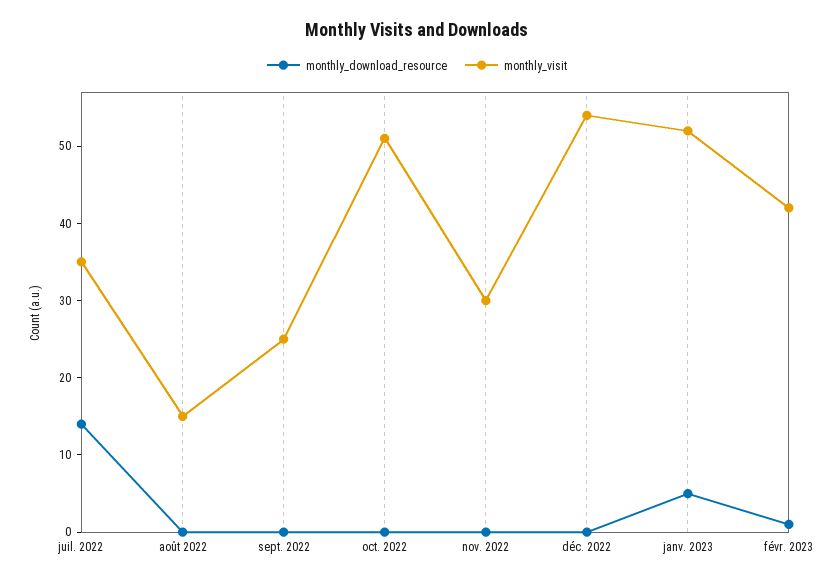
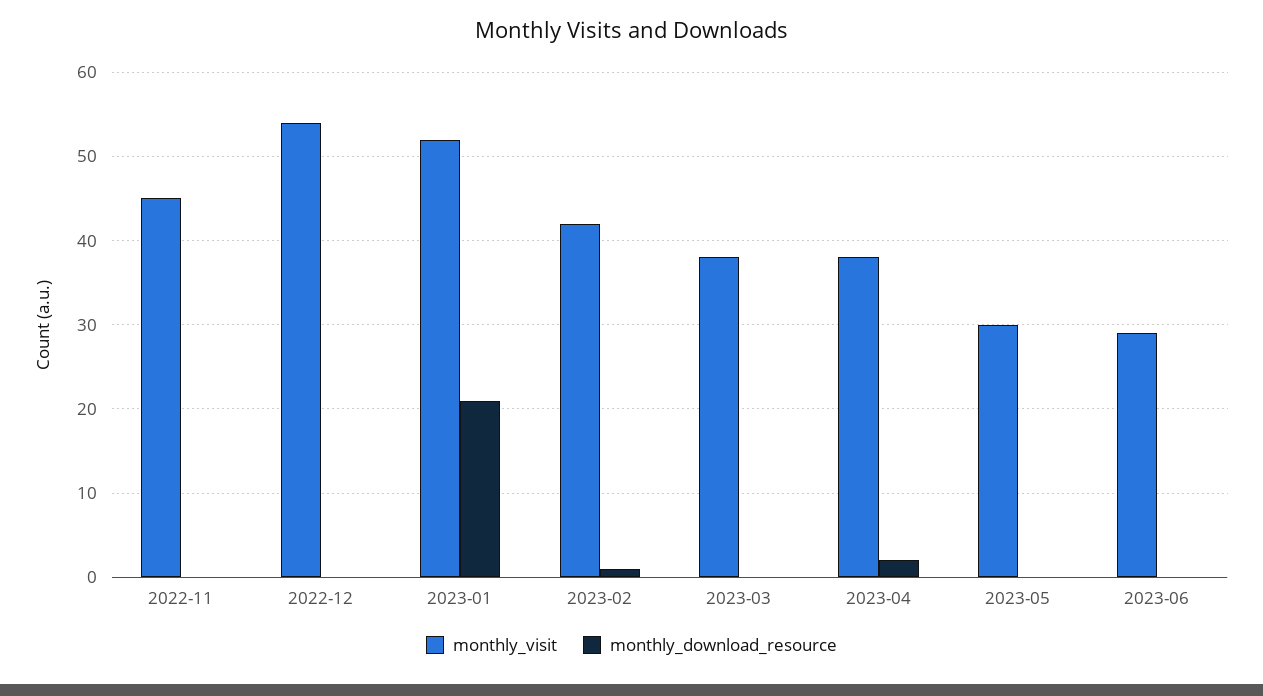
monthly_download_resource, juil. 2022: 15 -> none
monthly_visit, juil. 2022: 35 -> none
monthly_download_resource, août 2022: 0 -> none
monthly_visit, août 2022: 15 -> none
monthly_download_resource, sept. 2022: 0 -> none
monthly_visit, sept. 2022: 25 -> none
monthly_download_resource, oct. 2022: 0 -> none
monthly_visit, oct. 2022: 50 -> none
monthly_visit, nov. 2022: 30 -> 45
monthly_download_resource, janv. 2023: 5 -> 21
monthly_visit, 2023-03: none -> 38
monthly_download_resource, 2023-03: none -> 0
monthly_visit, 2023-04: none -> 38
monthly_download_resource, 2023-04: none -> 2
monthly_visit, 2023-05: none -> 30
monthly_download_resource, 2023-05: none -> 0
monthly_visit, 2023-06: none -> 29
monthly_download_resource, 2023-06: none -> 0

